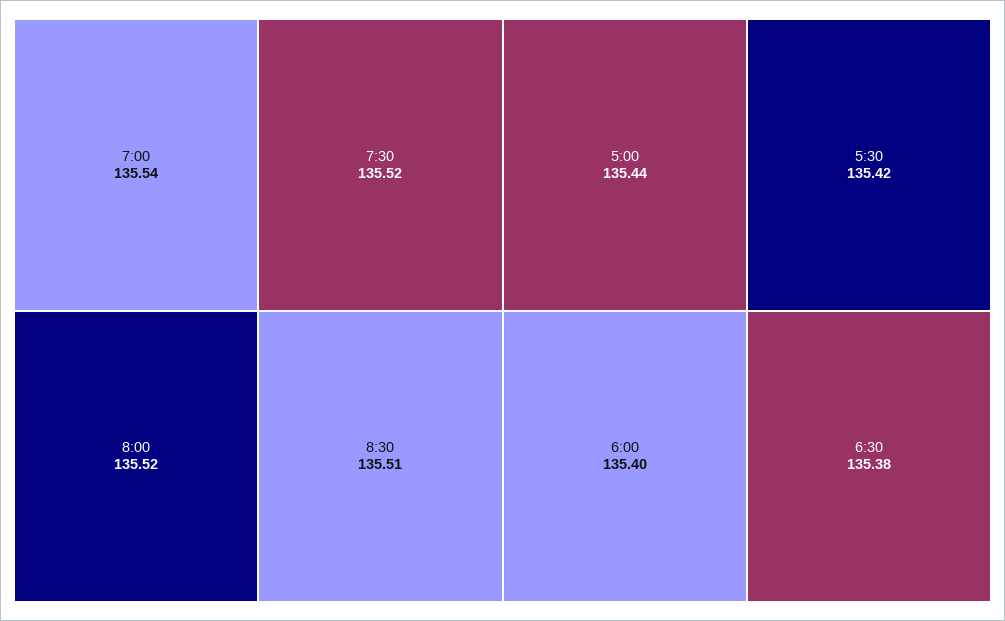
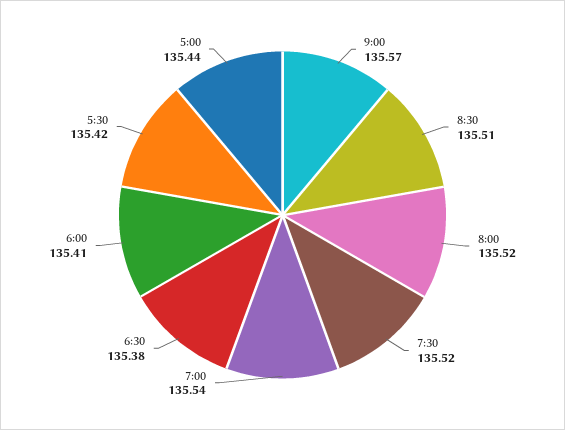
6:00: 135.4 -> 135.41
9:00: none -> 135.57

